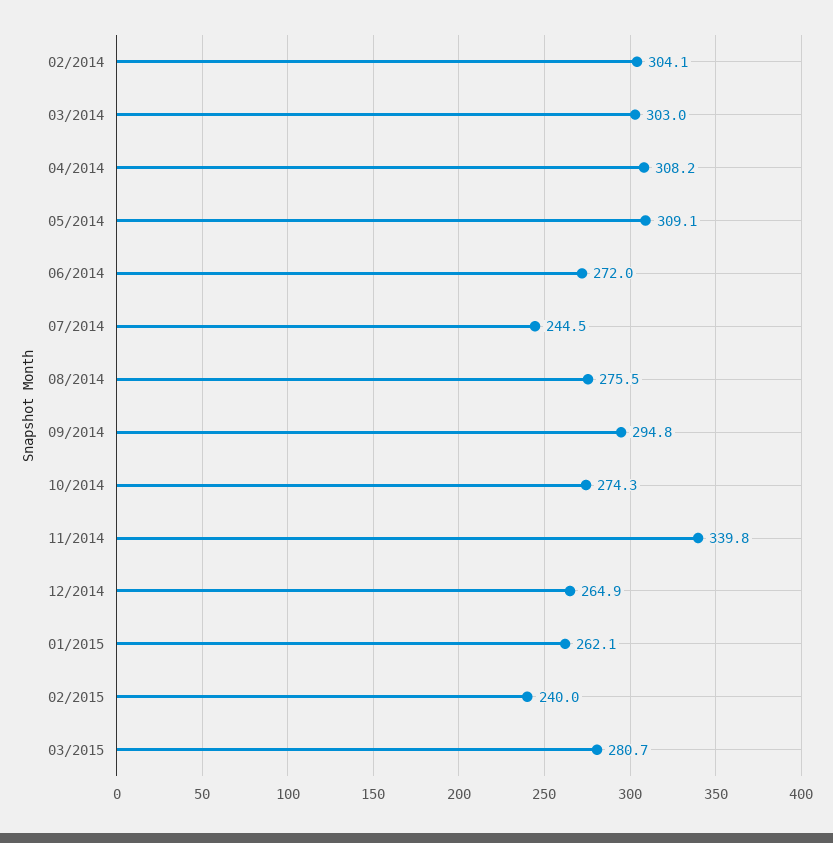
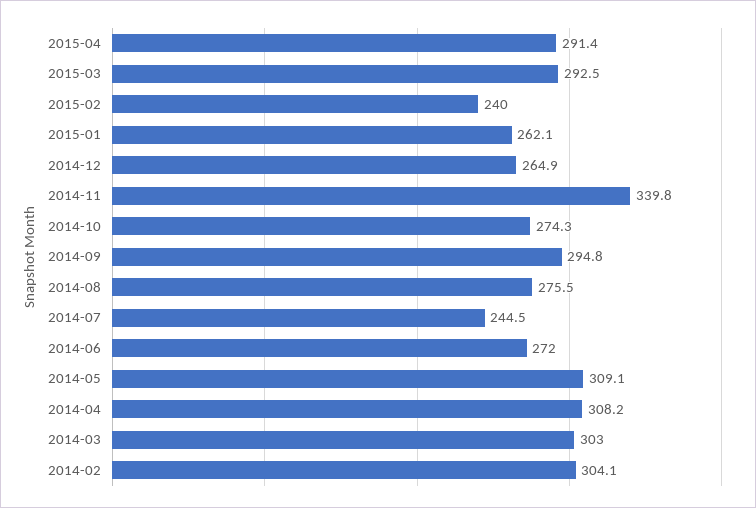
03/2015: 280.7 -> 292.5
2015-04: none -> 291.4

